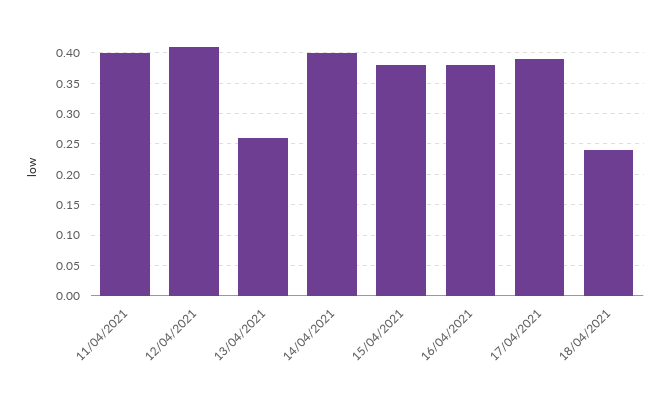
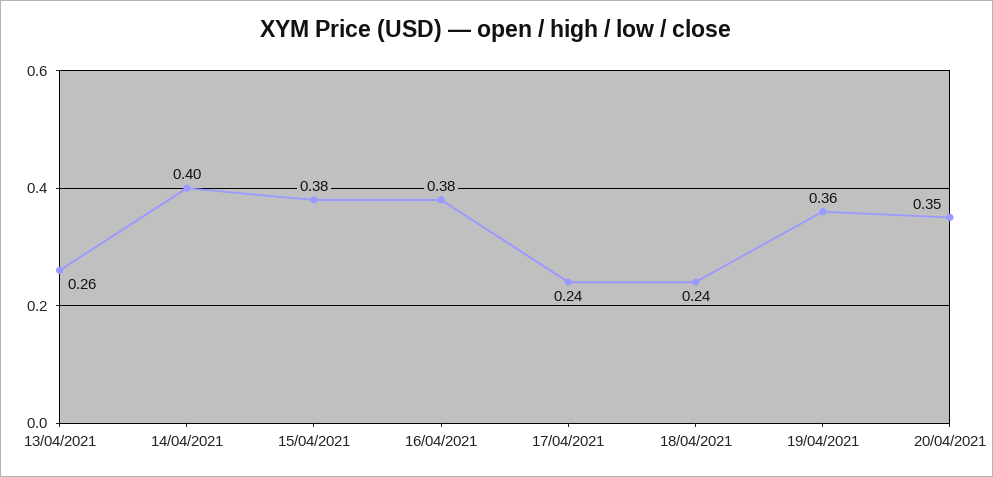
11/04/2021: 0.4 -> none
12/04/2021: 0.41 -> none
17/04/2021: 0.39 -> 0.24
19/04/2021: none -> 0.36
20/04/2021: none -> 0.35

